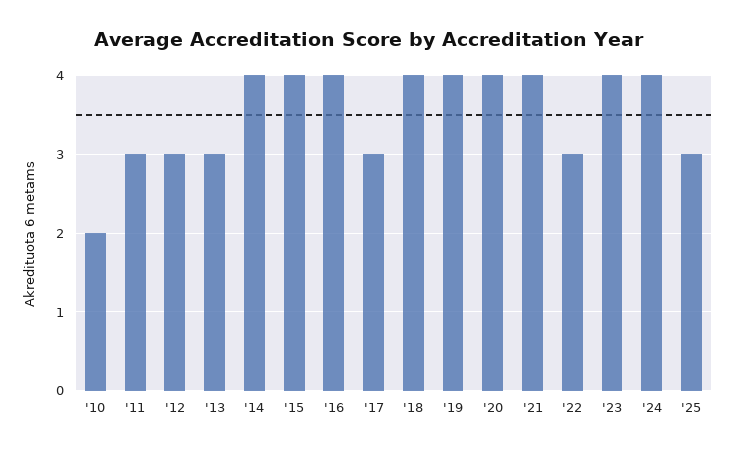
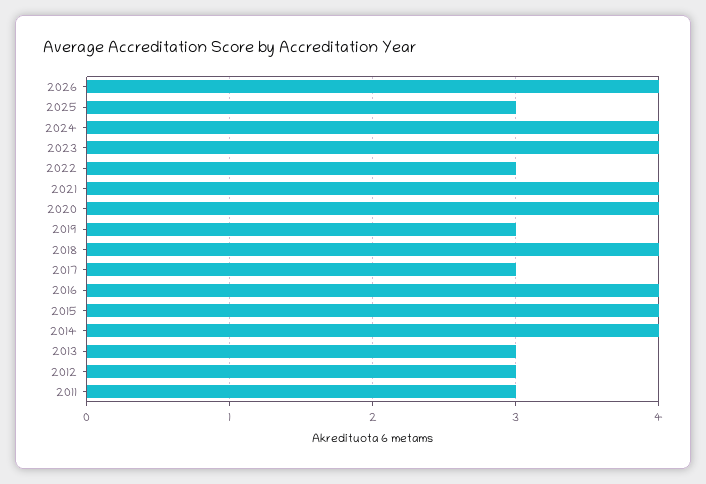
'10: 2 -> none
'19: 4 -> 3
2026: none -> 4

